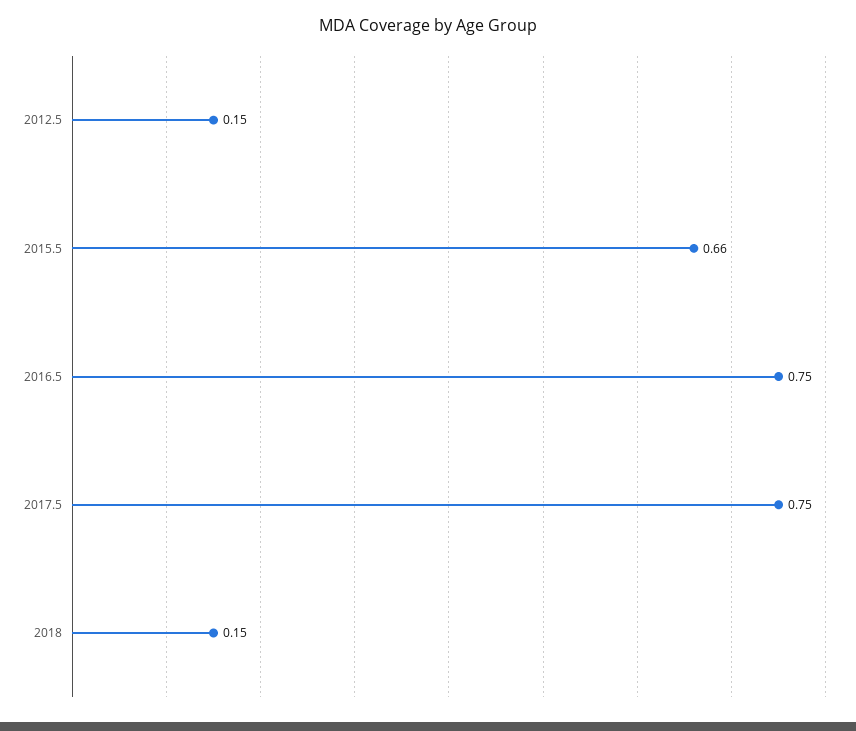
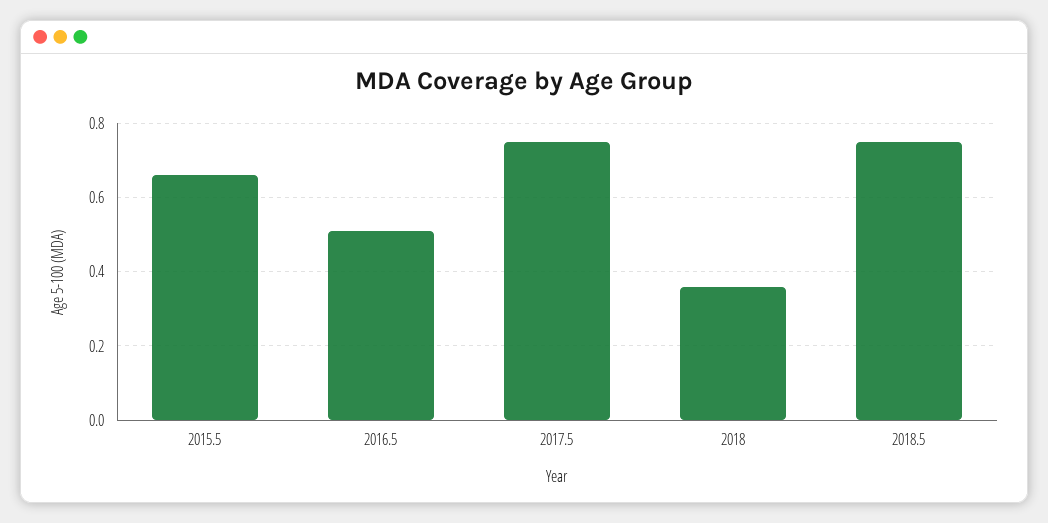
2012.5: 0.15 -> none
2016.5: 0.75 -> 0.5
2018: 0.15 -> 0.35
2018.5: none -> 0.75

